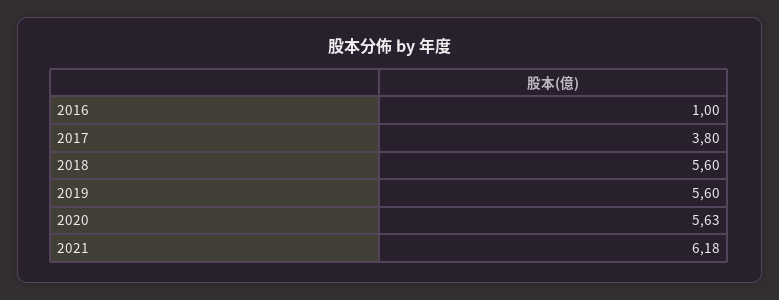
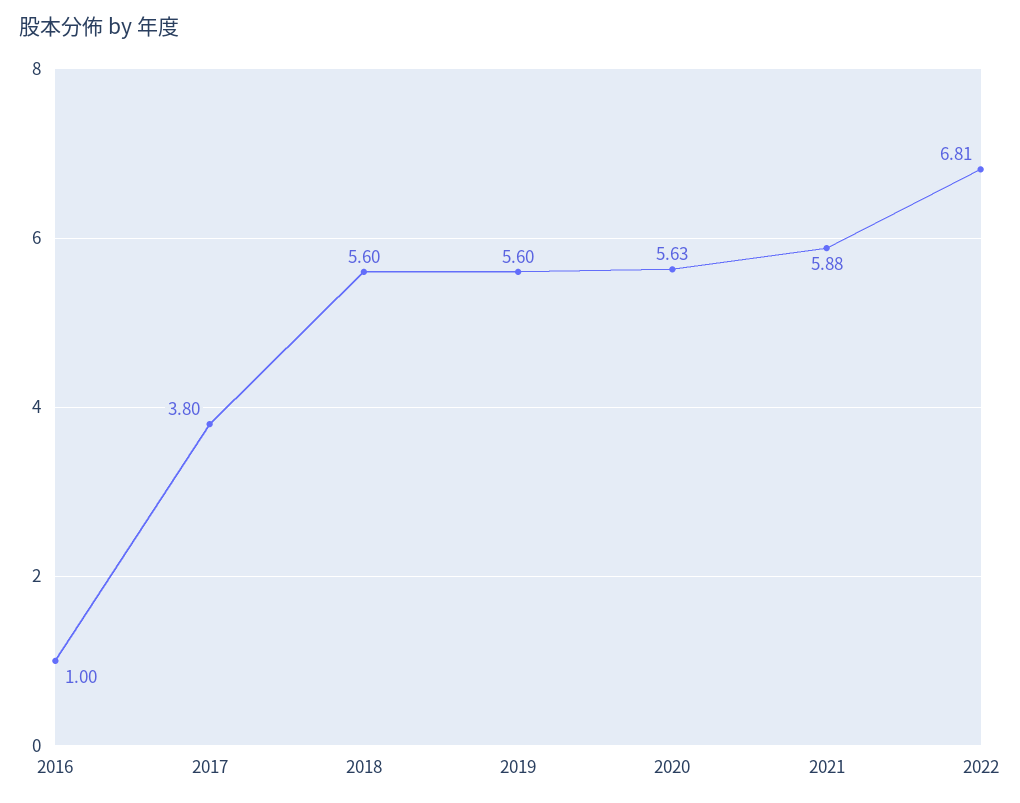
2021: 6.18 -> 5.88
2022: none -> 6.81

